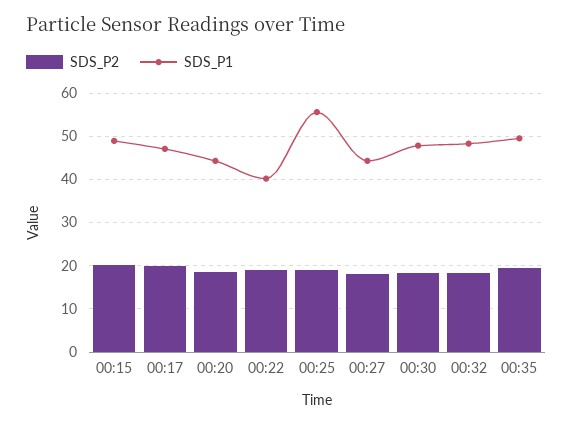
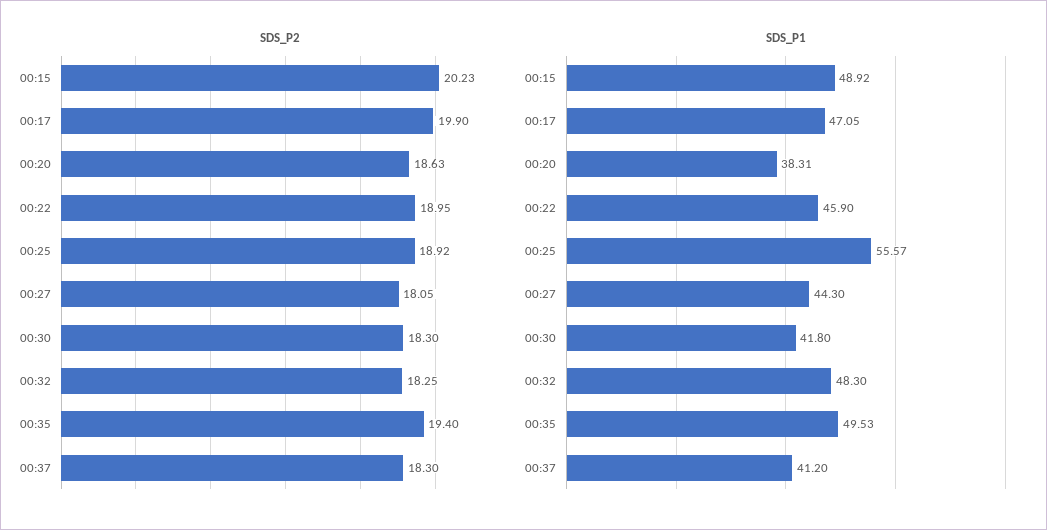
SDS_P1, 00:20: 44 -> 38.31
SDS_P1, 00:22: 40 -> 45.9
SDS_P1, 00:30: 48 -> 41.8
SDS_P2, 00:37: none -> 18.3
SDS_P1, 00:37: none -> 41.2

